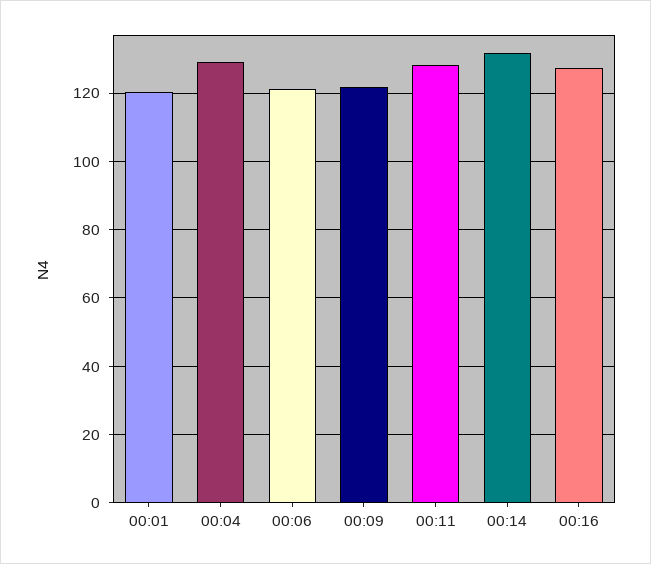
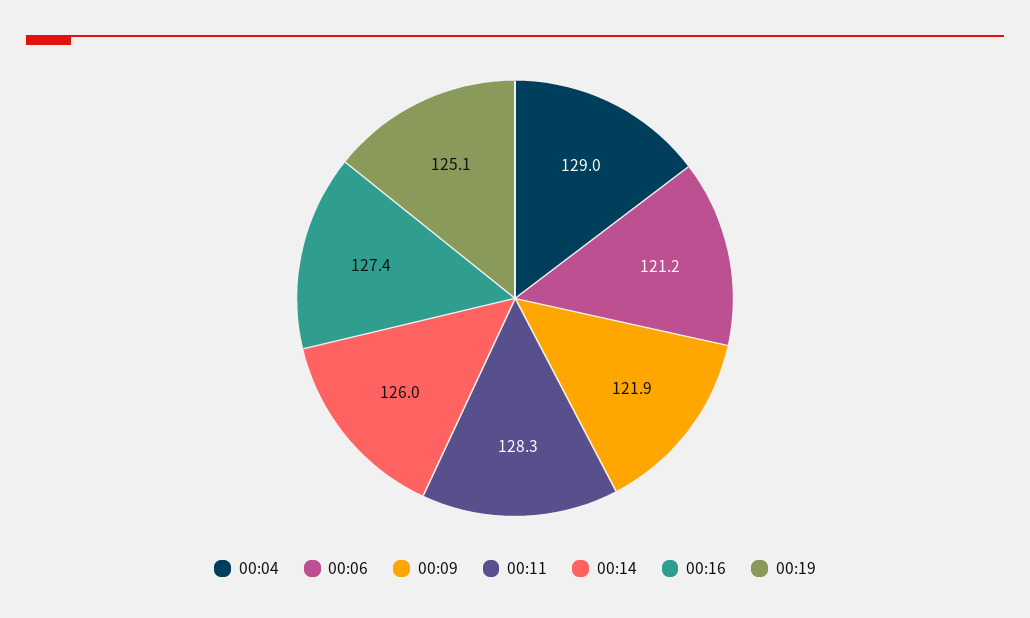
00:01: 120 -> none
00:14: 132 -> 126
00:19: none -> 125.1

